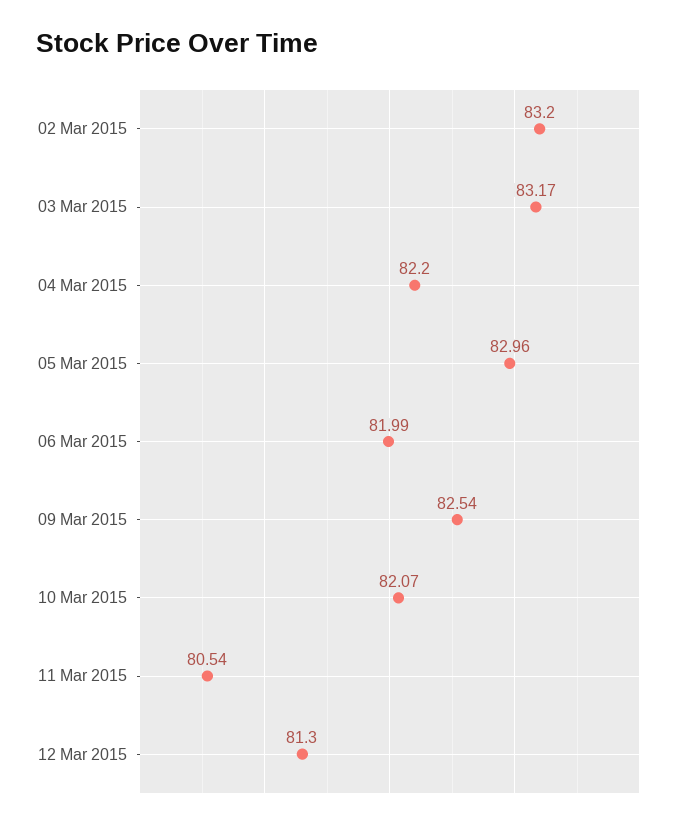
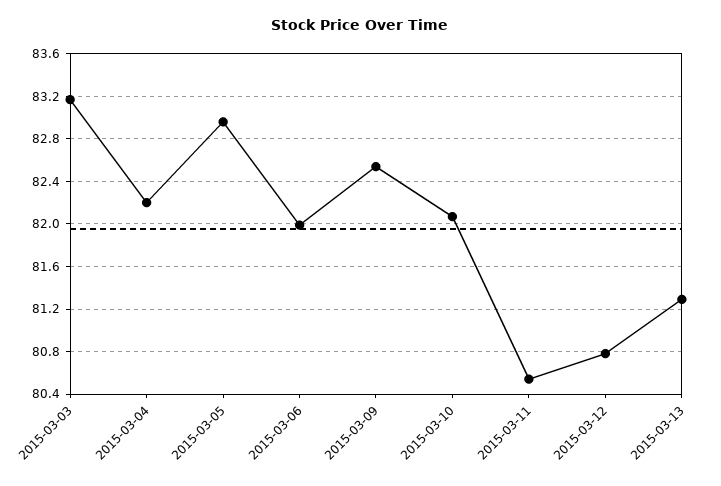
02 Mar 2015: 83.2 -> none
12 Mar 2015: 81.3 -> 80.8
2015-03-13: none -> 81.3

